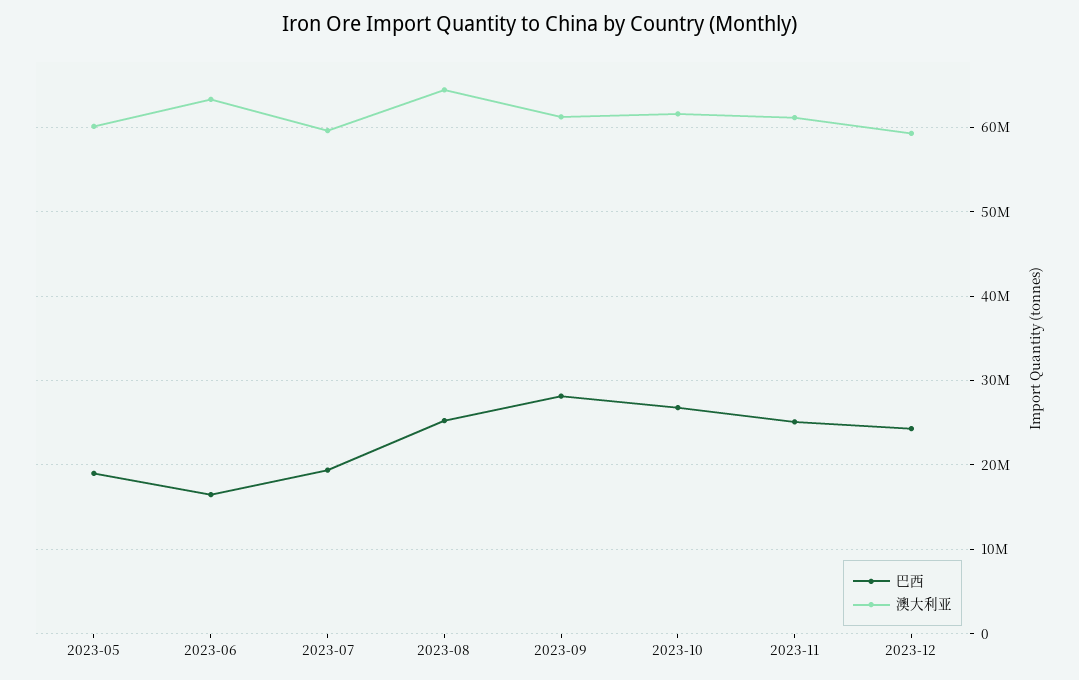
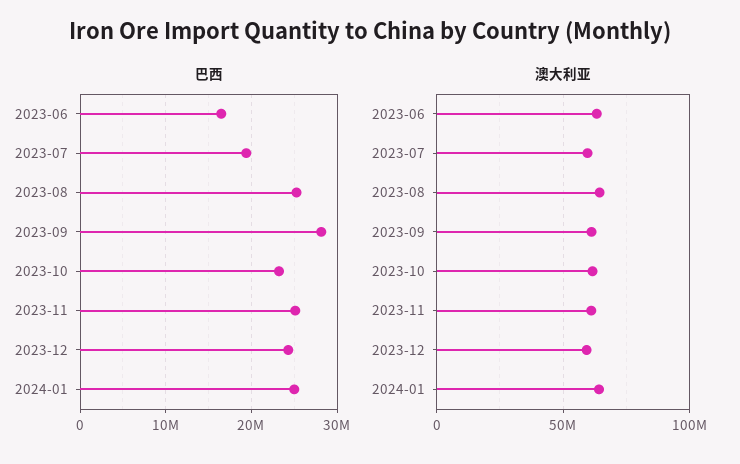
巴西, 2023-05: 19000000 -> none
澳大利亚, 2023-05: 60000000 -> none
巴西, 2023-10: 27000000 -> 23000000
巴西, 2024-01: none -> 25000000
澳大利亚, 2024-01: none -> 65000000

